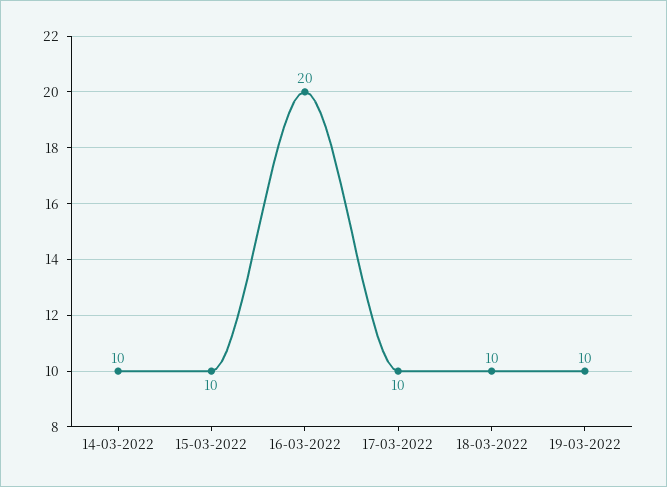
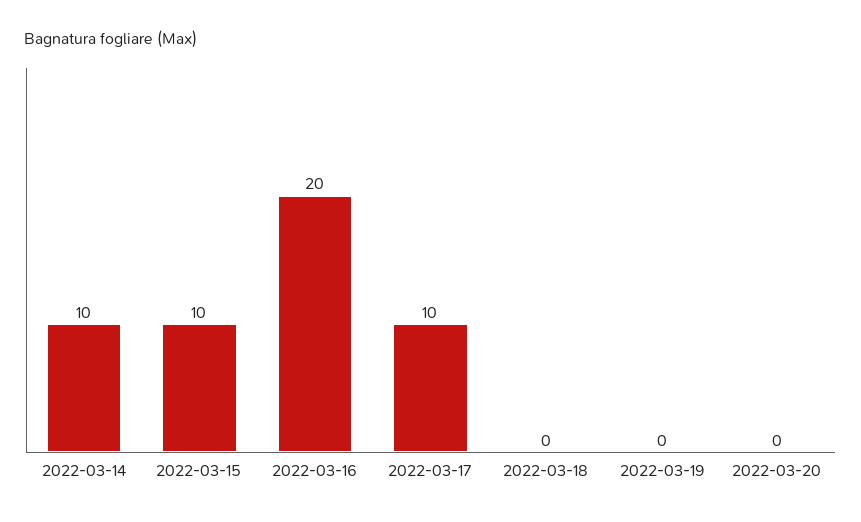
18-03-2022: 10 -> 0
19-03-2022: 10 -> 0
2022-03-20: none -> 0

